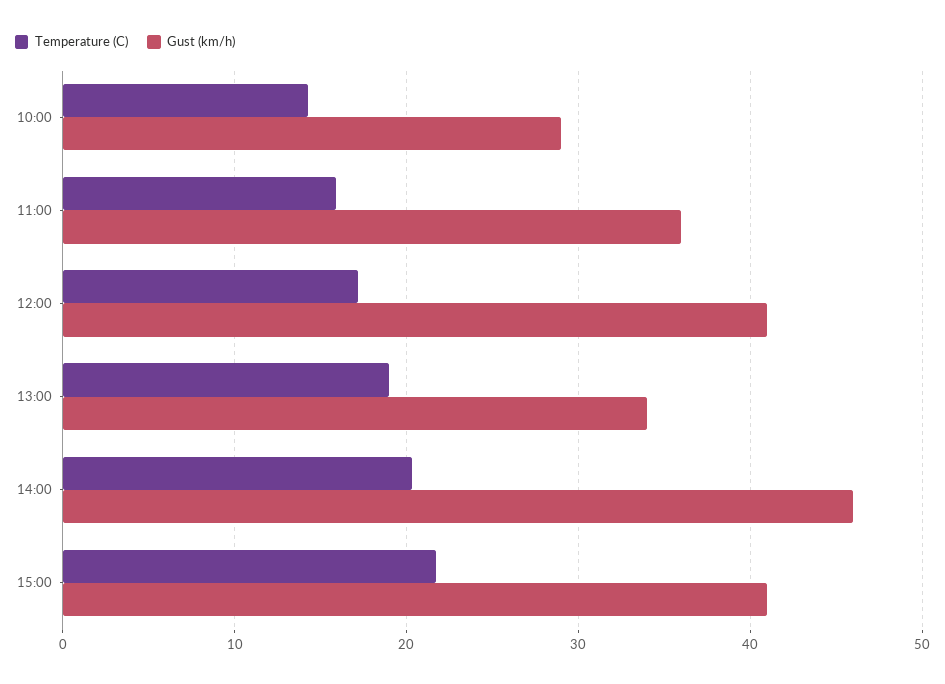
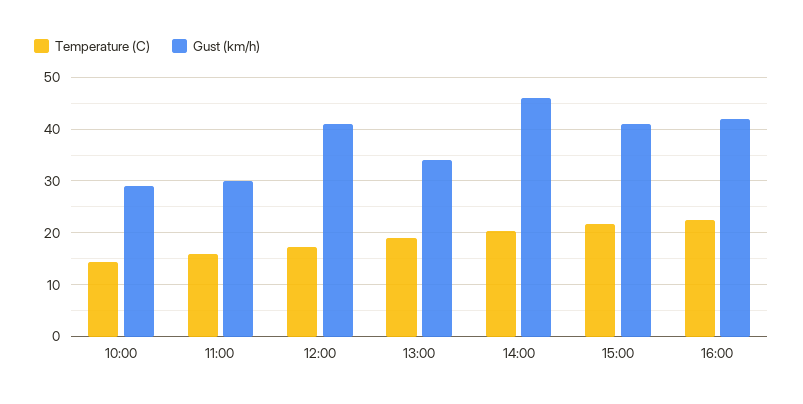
Gust (km/h), 11:00: 36 -> 30
Temperature (C), 16:00: none -> 22
Gust (km/h), 16:00: none -> 42

